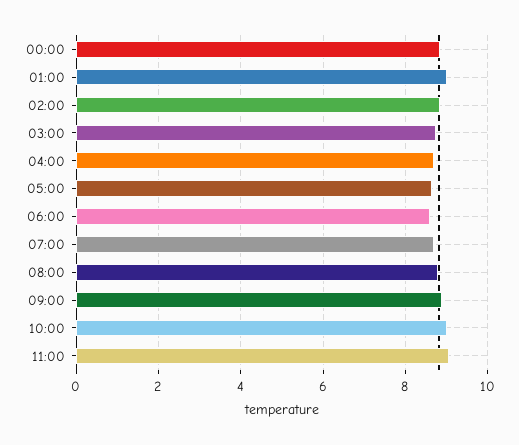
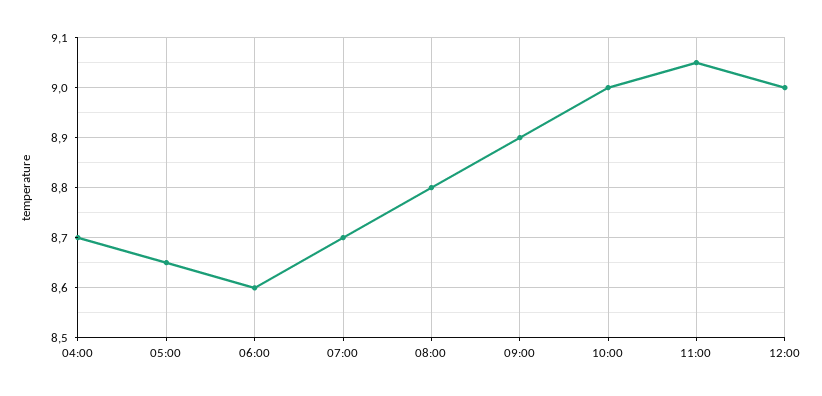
00:00: 8.8 -> none
01:00: 9 -> none
02:00: 8.8 -> none
03:00: 8.8 -> none
12:00: none -> 9

